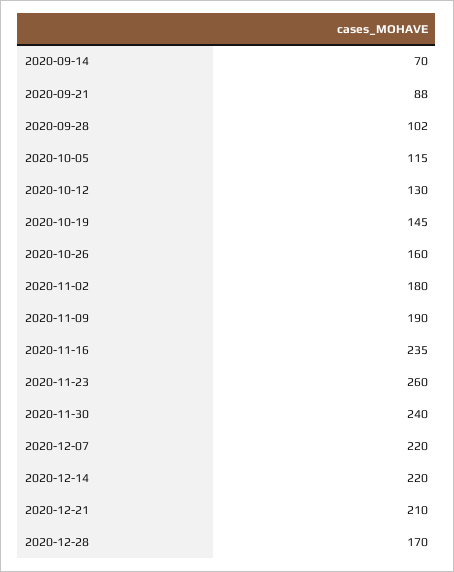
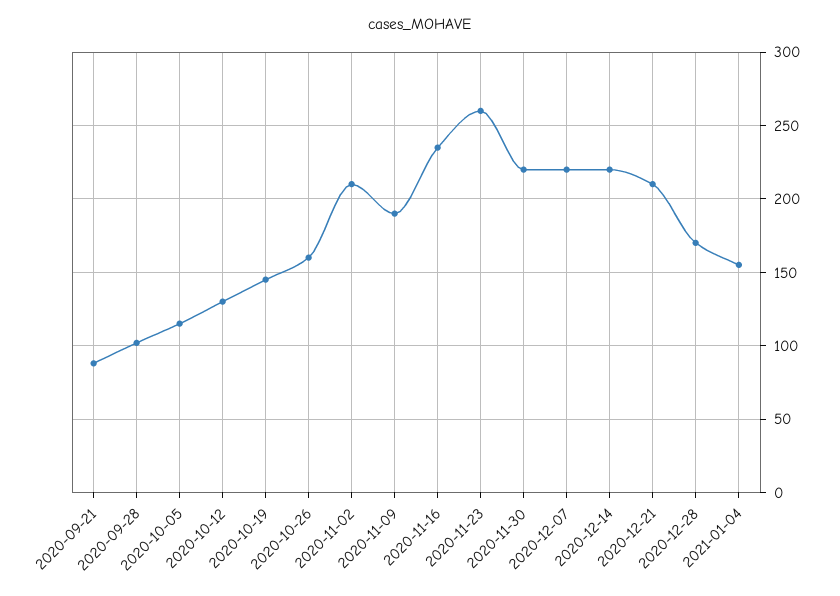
2020-09-14: 70 -> none
2020-11-02: 180 -> 210
2020-11-30: 240 -> 220
2021-01-04: none -> 155

